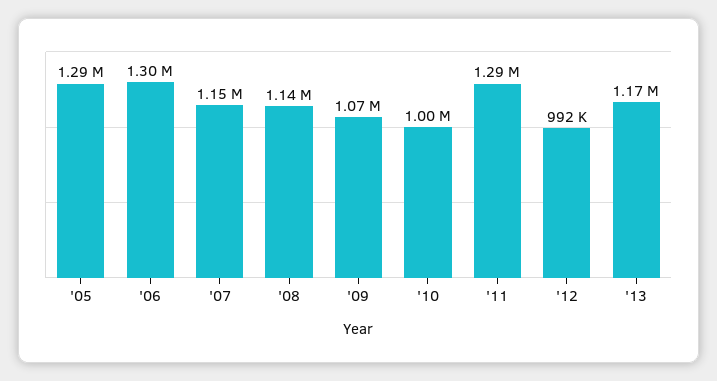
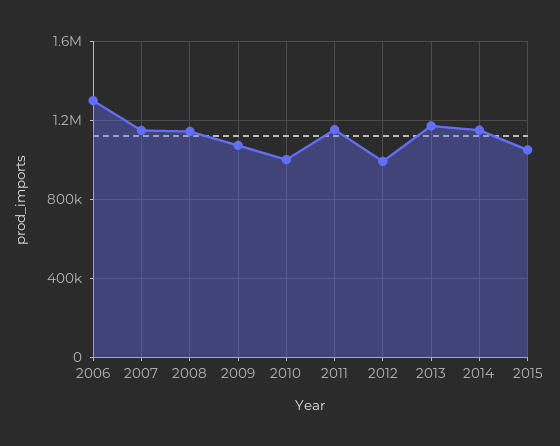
'05: 1290000 -> none
'11: 1290000 -> 1150000
2014: none -> 1150000
2015: none -> 1050000

